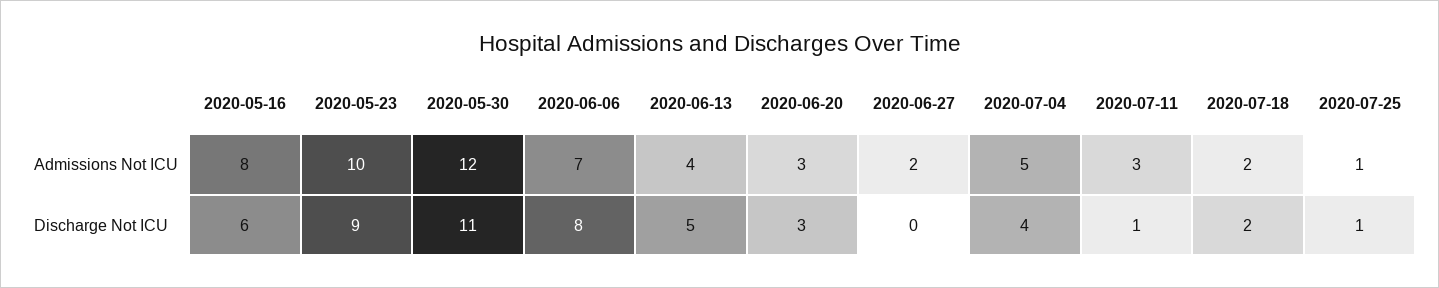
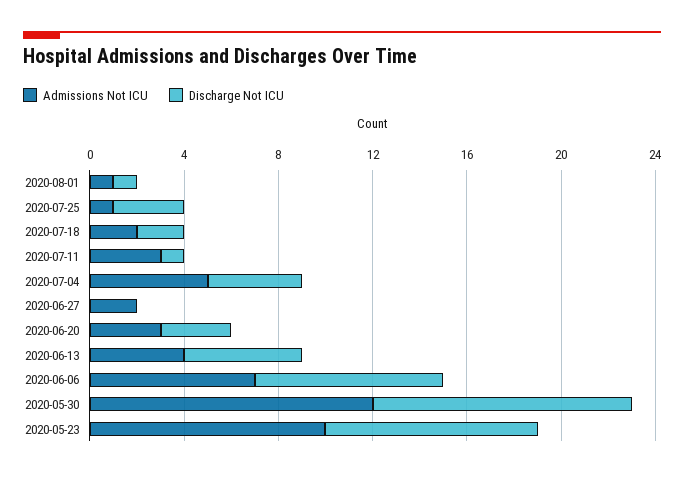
Admissions Not ICU, 2020-05-16: 8 -> none
Discharge Not ICU, 2020-05-16: 6 -> none
Discharge Not ICU, 2020-07-25: 1 -> 3
Admissions Not ICU, 2020-08-01: none -> 1
Discharge Not ICU, 2020-08-01: none -> 1

